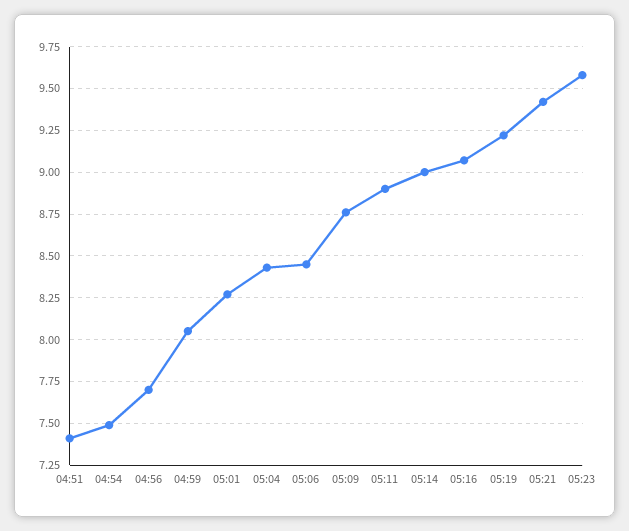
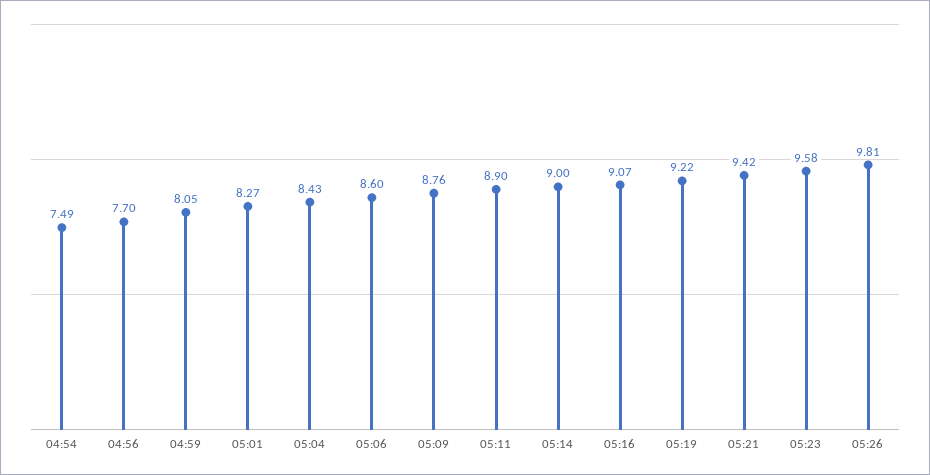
04:51: 7.4 -> none
05:06: 8.45 -> 8.6
05:26: none -> 9.81

